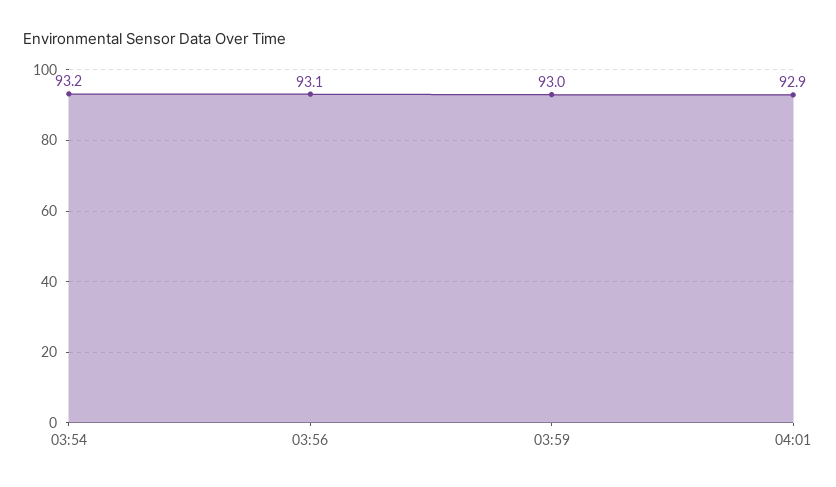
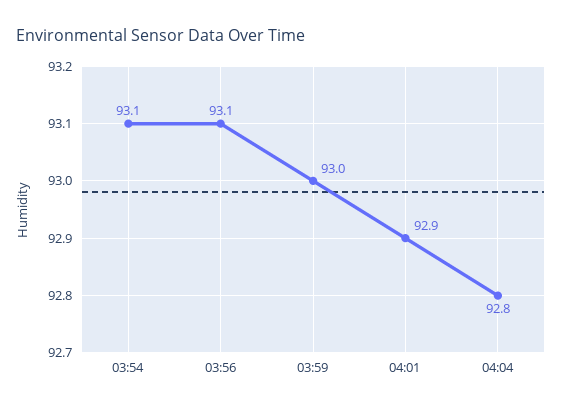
03:54: 93.2 -> 93.1
04:04: none -> 92.8

